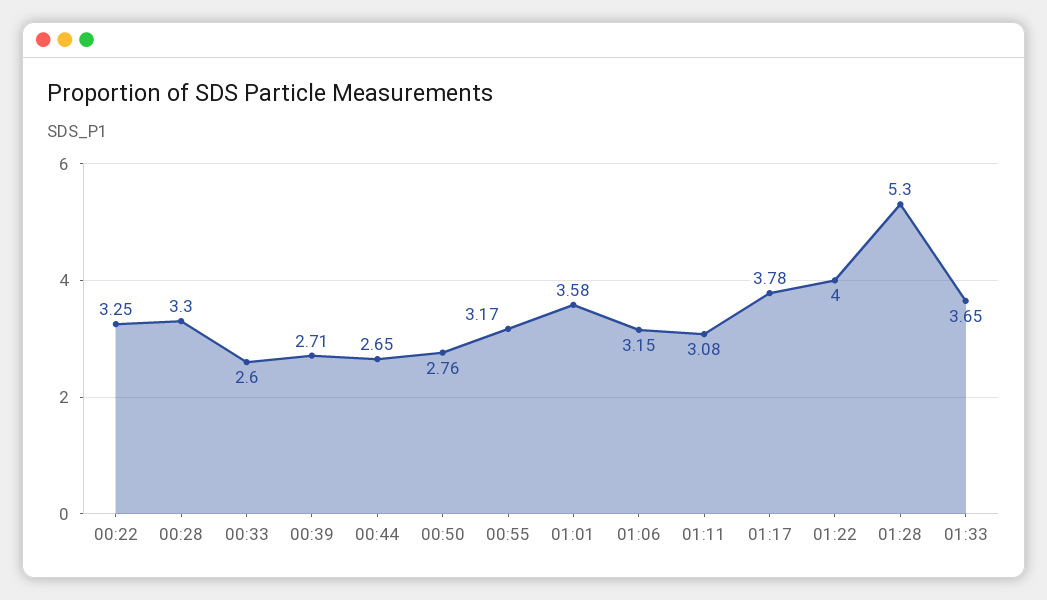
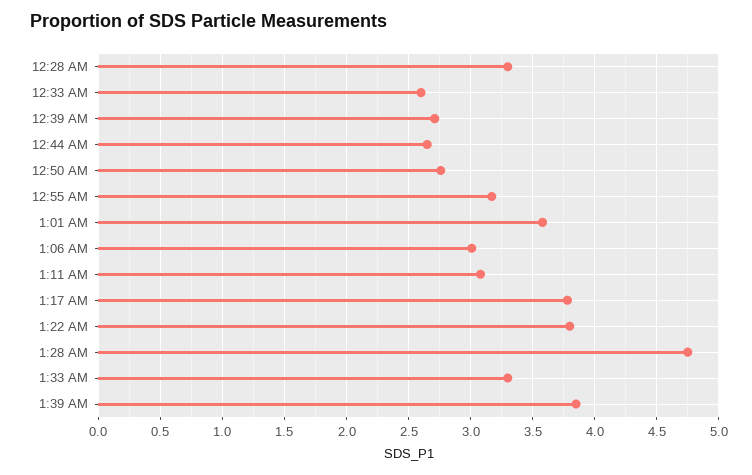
00:22: 3.25 -> none
01:06: 3.15 -> 3
01:22: 4 -> 3.8
01:28: 5.3 -> 4.75
01:33: 3.65 -> 3.3
1:39 AM: none -> 3.85

